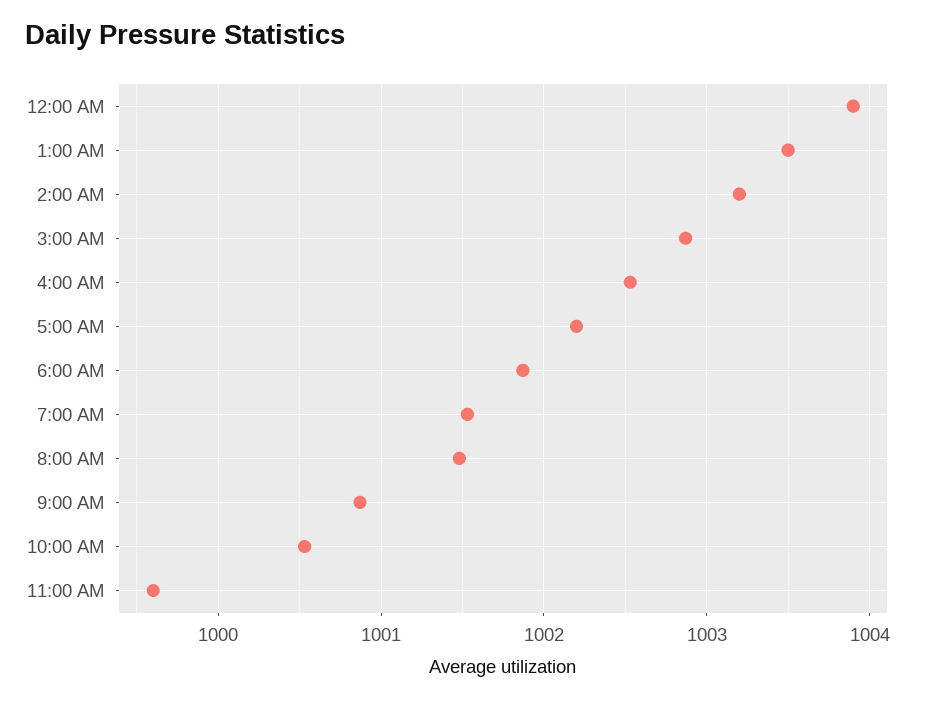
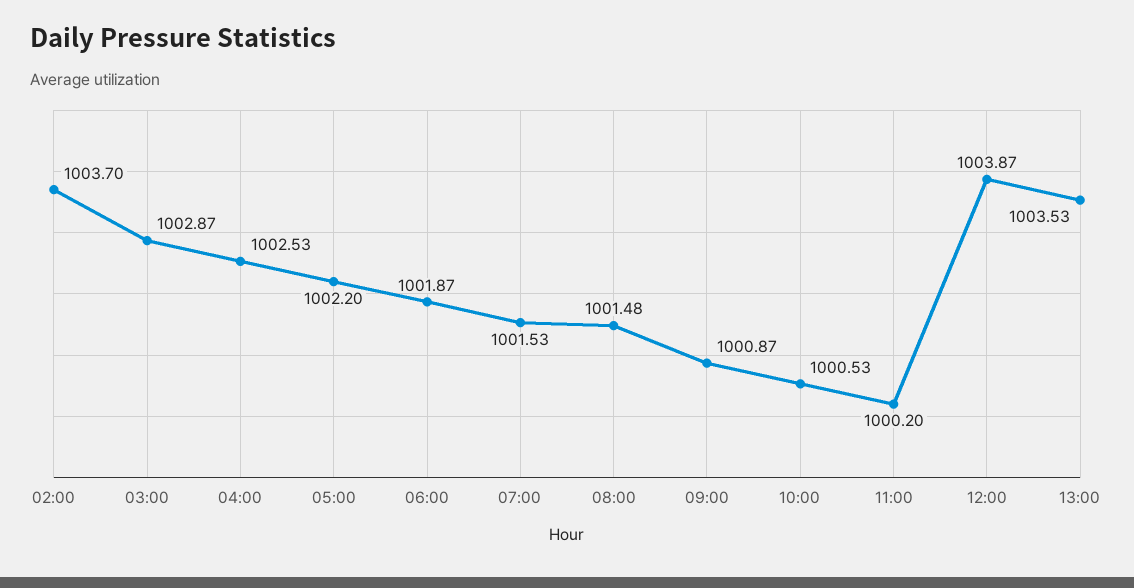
12:00 AM: 1003.9 -> none
1:00 AM: 1003.5 -> none
2:00 AM: 1003.2 -> 1003.7
11:00 AM: 999.6 -> 1000.2
12:00: none -> 1003.87
13:00: none -> 1003.53

